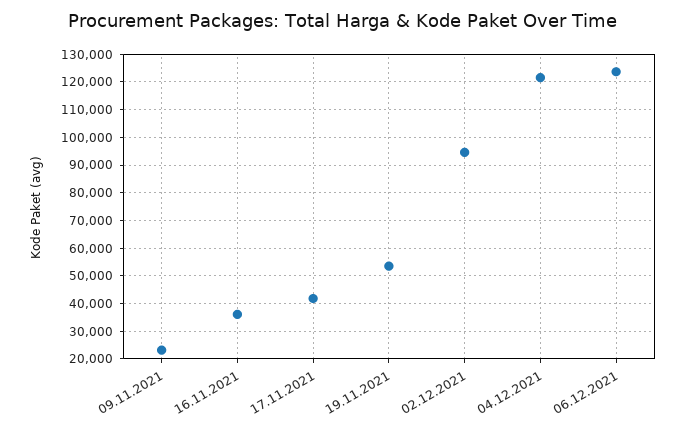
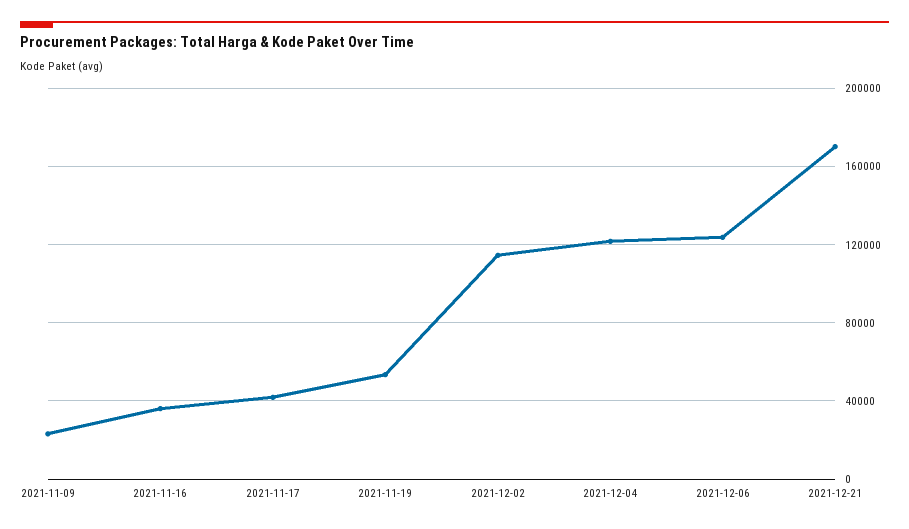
02.12.2021: 95000 -> 115000
2021-12-21: none -> 170000

